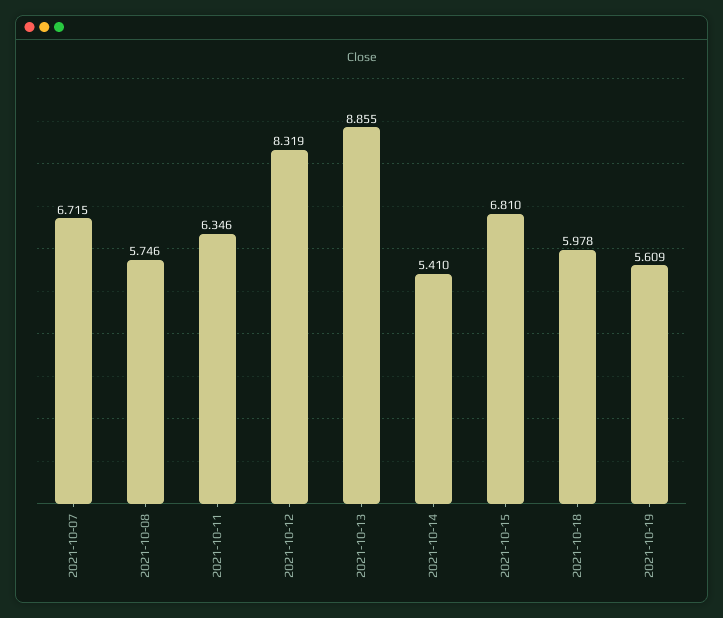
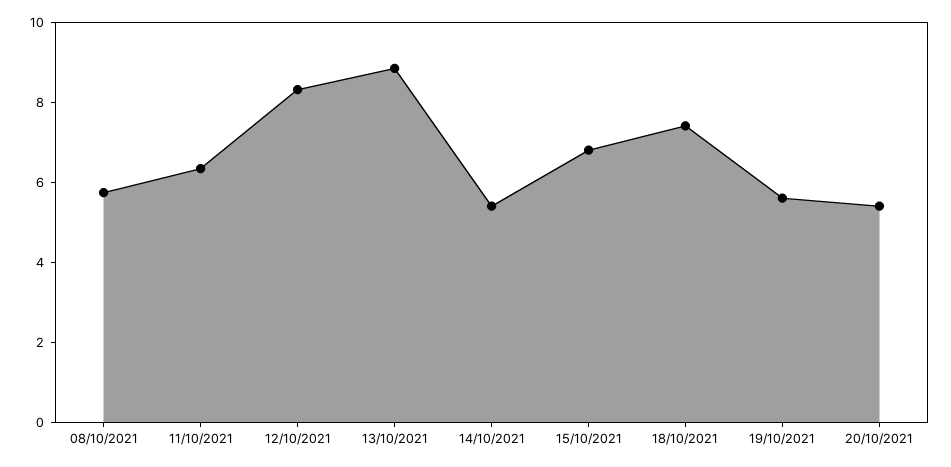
2021-10-07: 6.715 -> none
2021-10-18: 5.978 -> 7.5
20/10/2021: none -> 5.5

